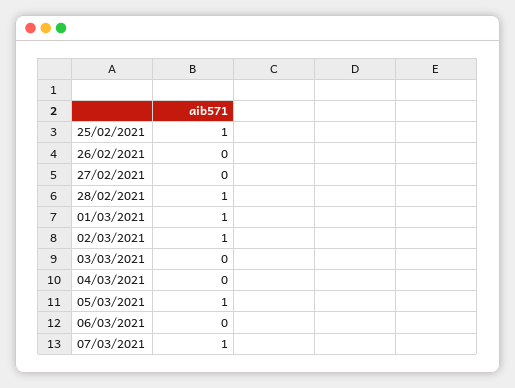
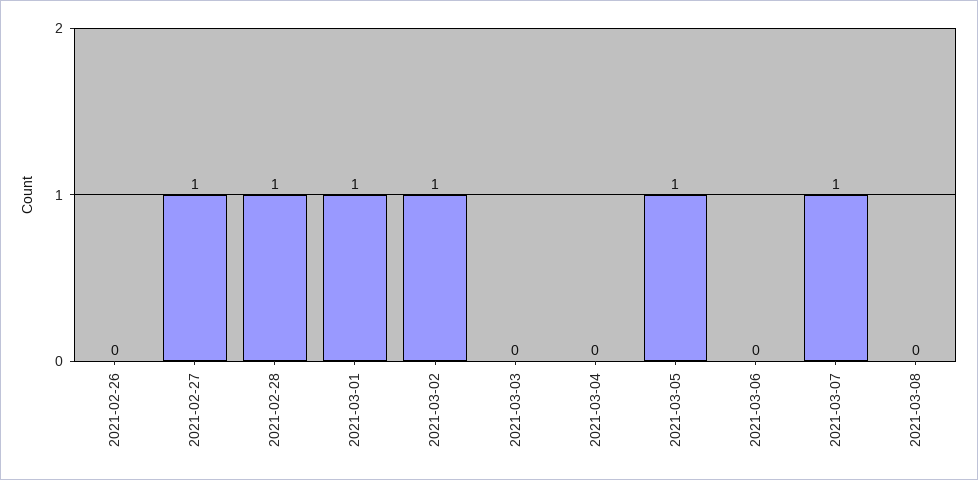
25/02/2021: 1 -> none
27/02/2021: 0 -> 1
2021-03-08: none -> 0

